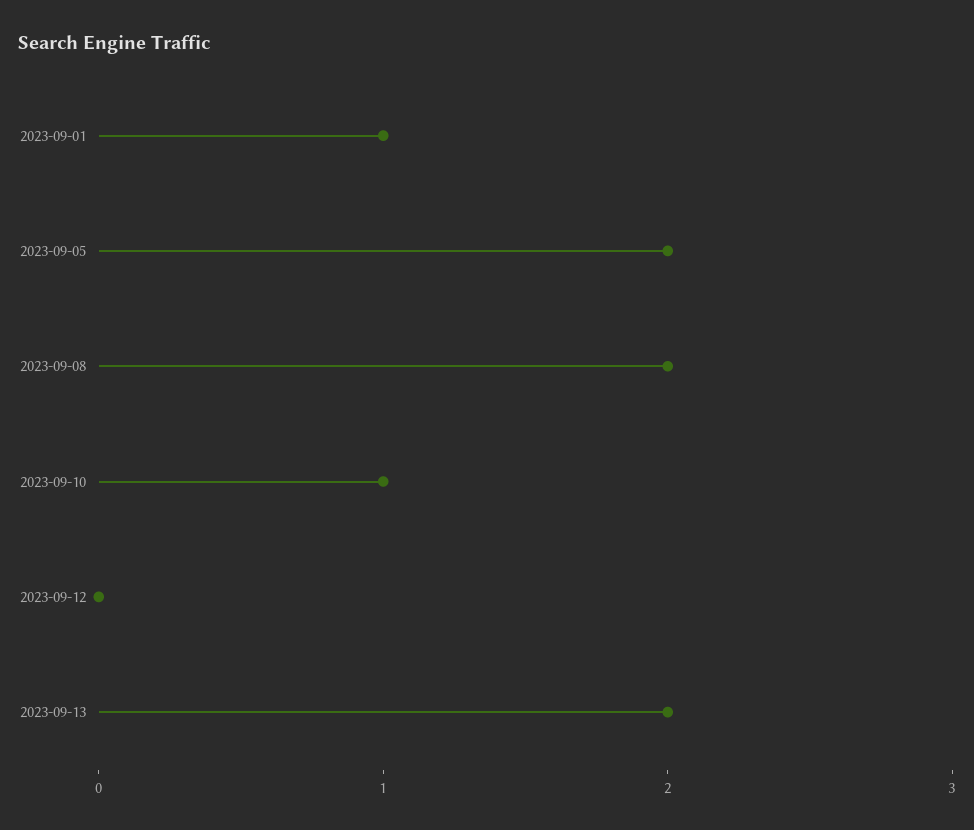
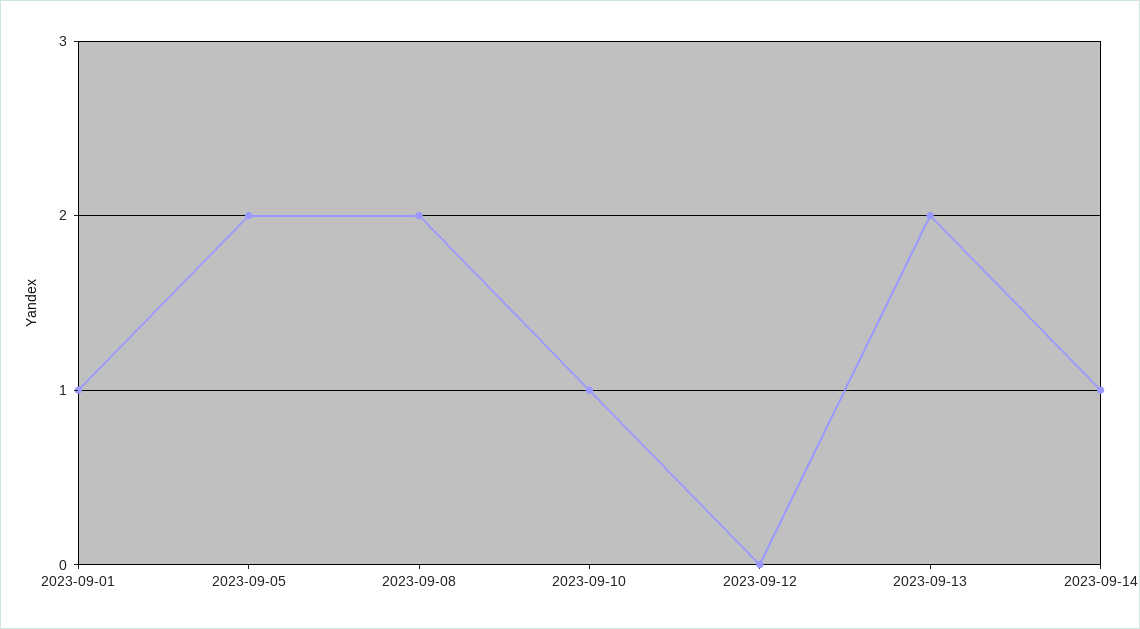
2023-09-14: none -> 1

